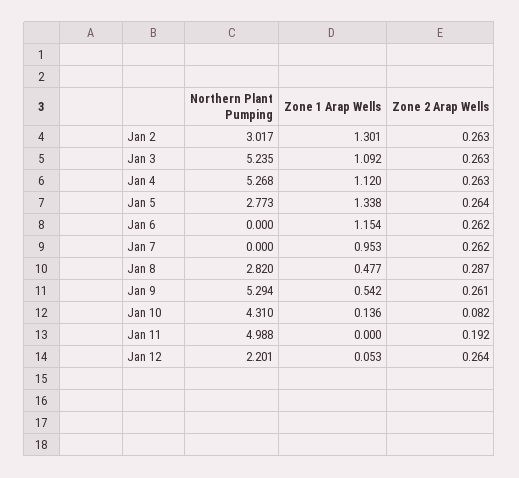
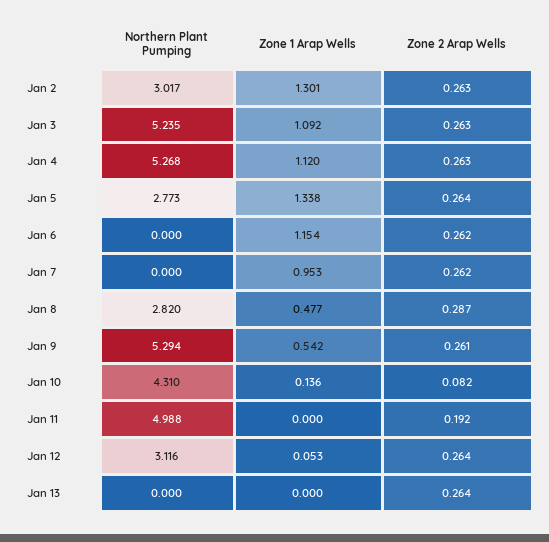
Northern Plant Pumping, Jan 12: 2.201 -> 3.116
Northern Plant Pumping, Jan 13: none -> 0
Zone 1 Arap Wells, Jan 13: none -> 0
Zone 2 Arap Wells, Jan 13: none -> 0.264

